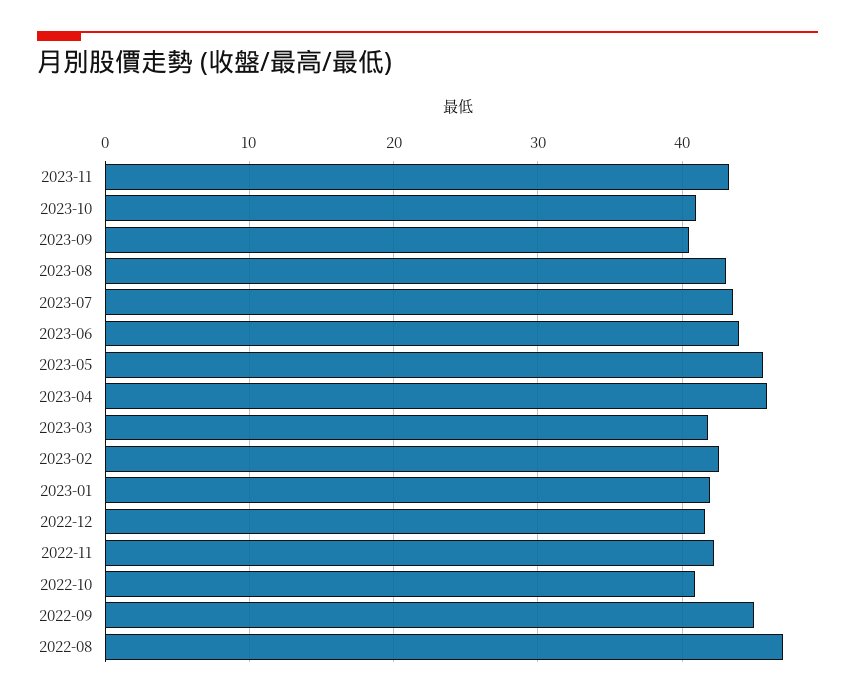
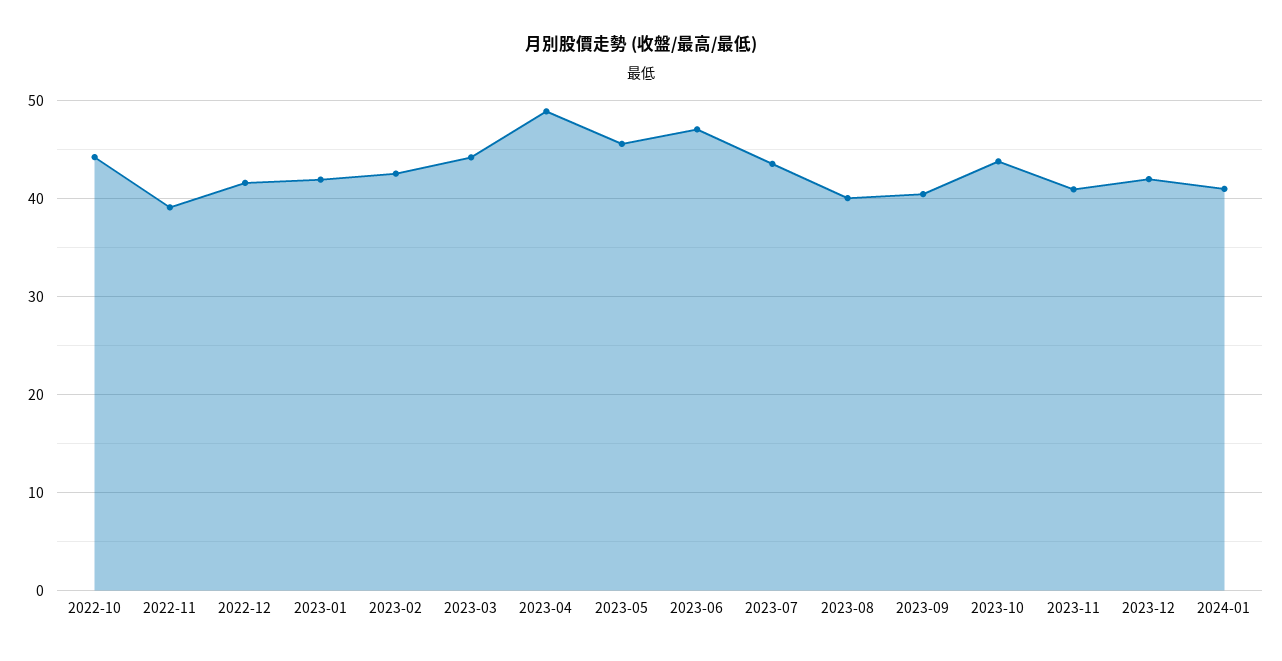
2023-11: 43 -> 41
2023-10: 41 -> 44
2023-08: 43 -> 40
2023-06: 44 -> 47
2023-04: 46 -> 49
2023-03: 42 -> 44
2022-11: 42 -> 39
2022-10: 41 -> 44
2022-09: 45 -> none
2022-08: 47 -> none
2023-12: none -> 42
2024-01: none -> 41

